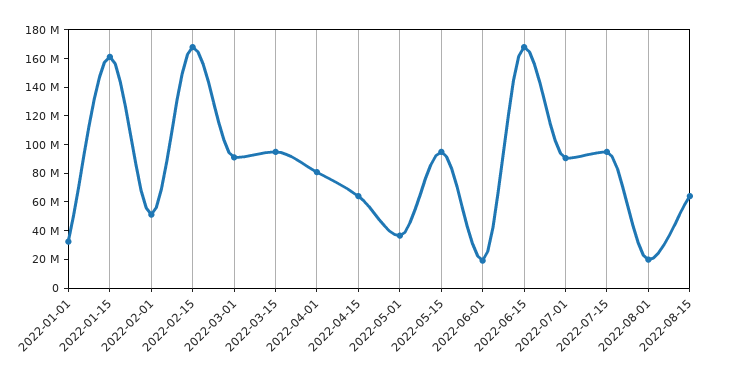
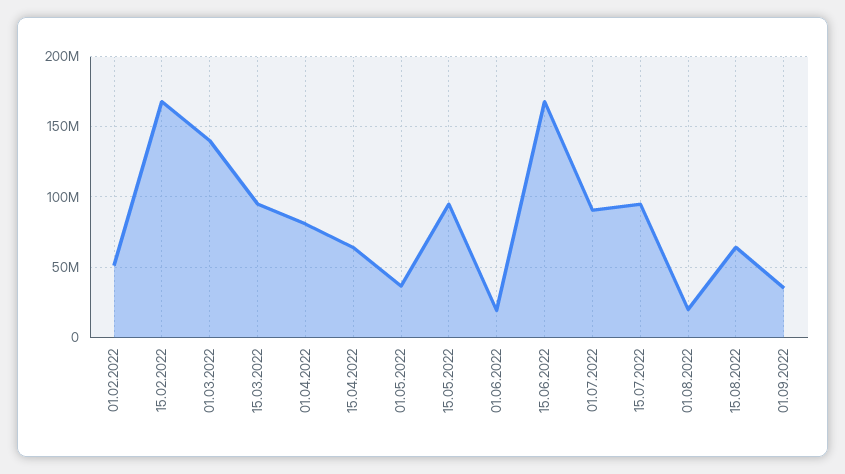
2022-01-01: 30000000 -> none
2022-01-15: 160000000 -> none
2022-03-01: 90000000 -> 140000000
01.09.2022: none -> 35000000

